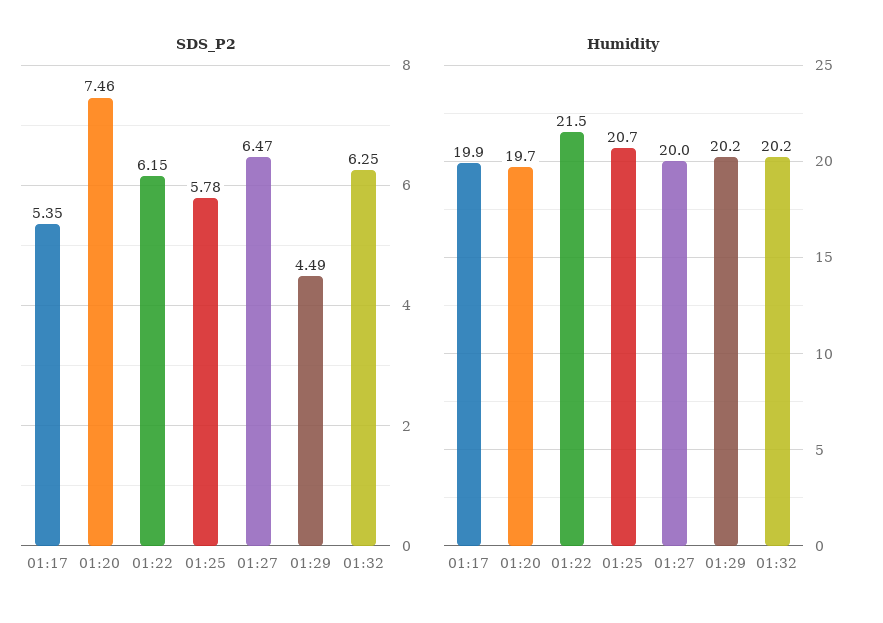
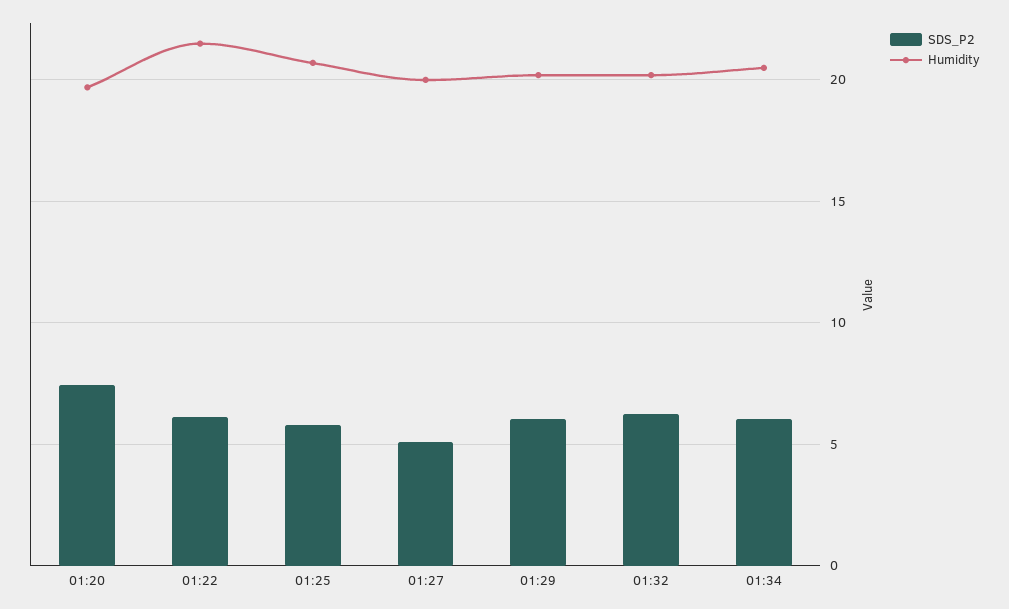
SDS_P2, 01:17: 5.35 -> none
SDS_P2, 01:27: 6.47 -> 5
SDS_P2, 01:29: 4.49 -> 6
Humidity, 01:17: 19.9 -> none
SDS_P2, 01:34: none -> 6
Humidity, 01:34: none -> 20.5

